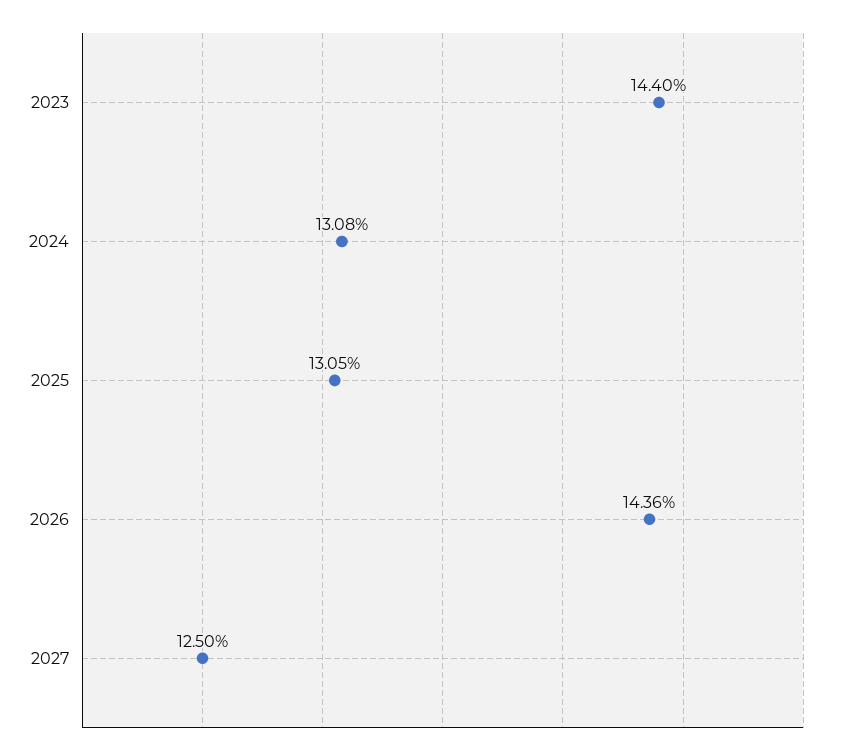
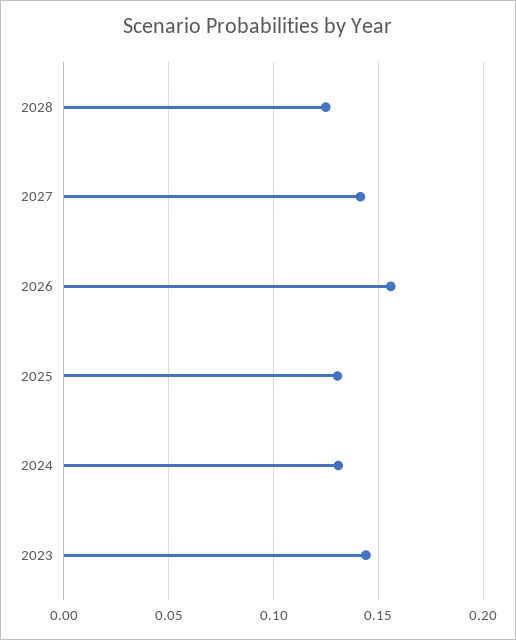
2026: 0.1436 -> 0.155
2027: 0.125 -> 0.14
2028: none -> 0.125

